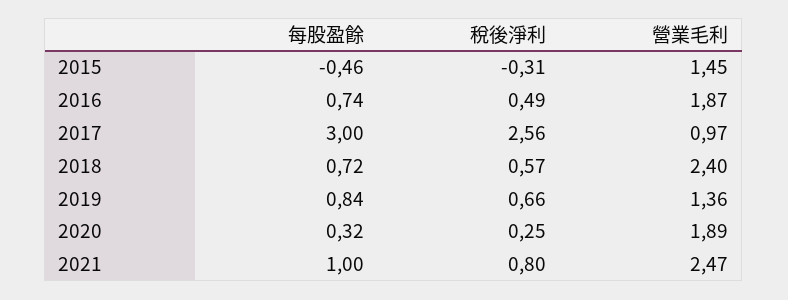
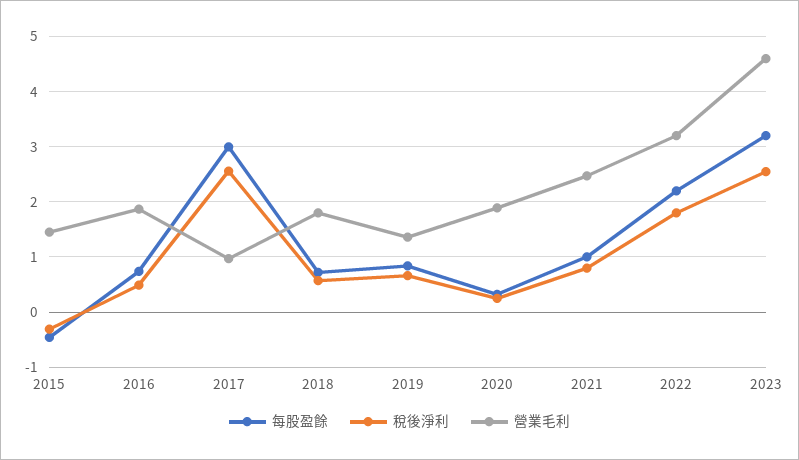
營業毛利, 2018: 2.4 -> 1.8
每股盈餘, 2022: none -> 2.2
稅後淨利, 2022: none -> 1.8
營業毛利, 2022: none -> 3.2
每股盈餘, 2023: none -> 3.2
稅後淨利, 2023: none -> 2.6
營業毛利, 2023: none -> 4.6

